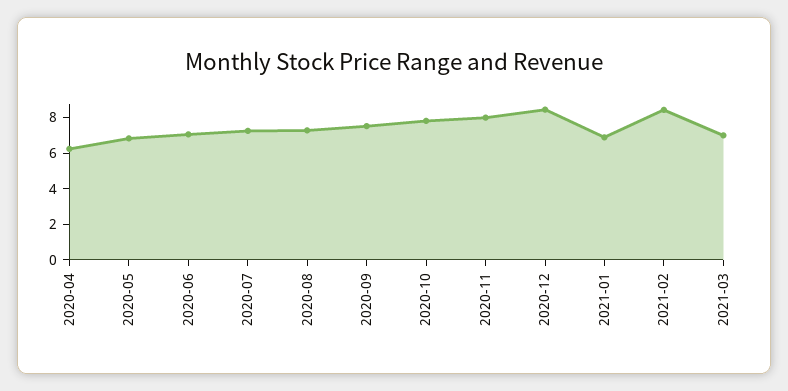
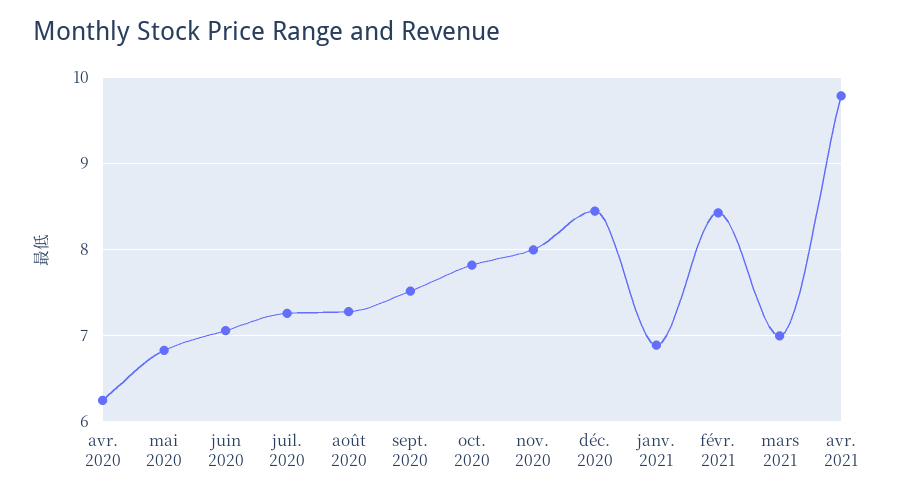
avr. 2021: none -> 9.8

